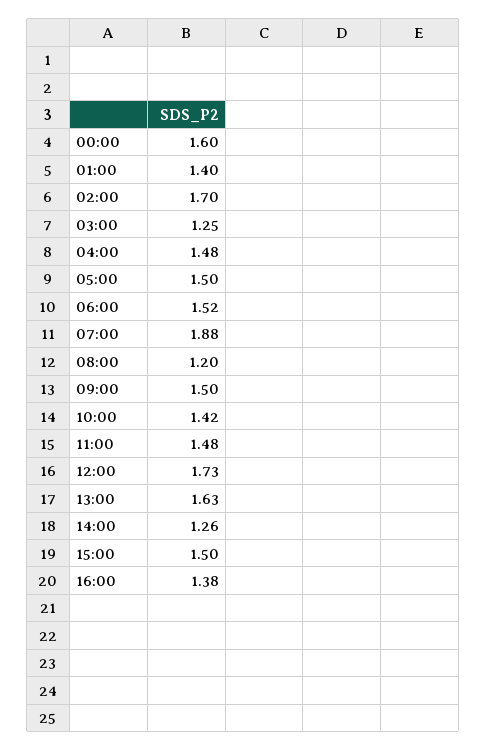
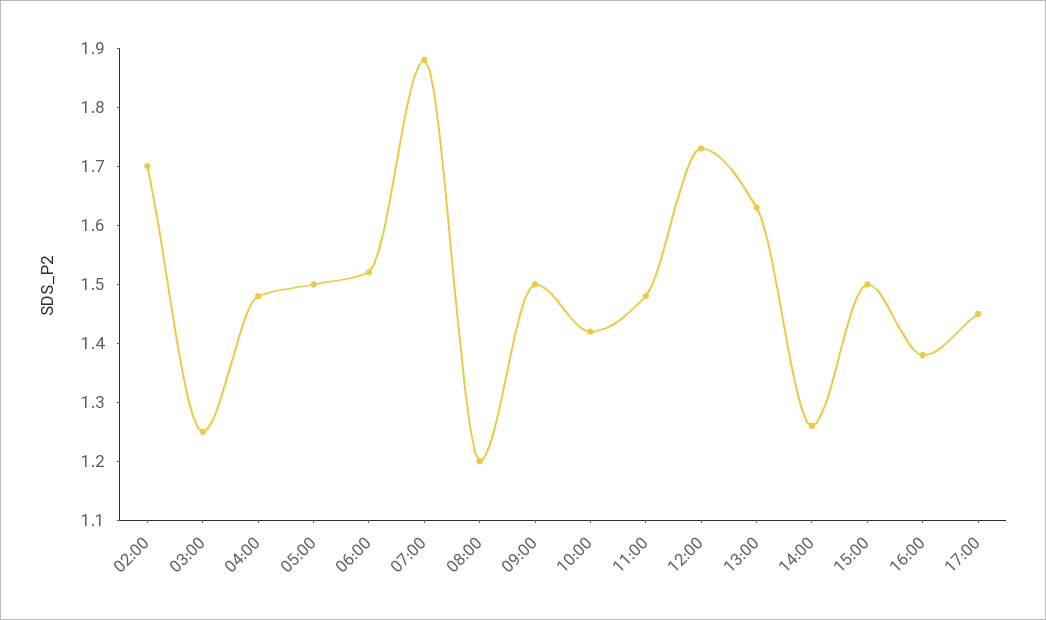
00:00: 1.6 -> none
01:00: 1.4 -> none
17:00: none -> 1.45

